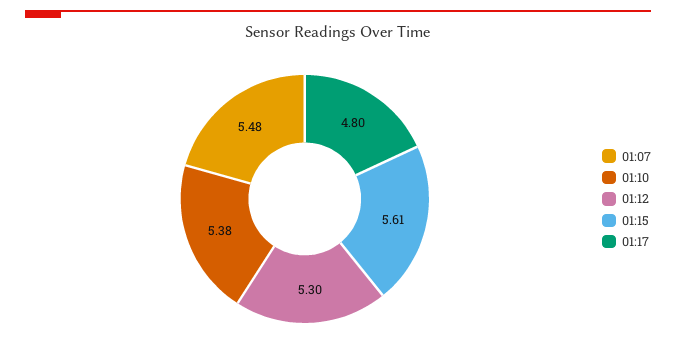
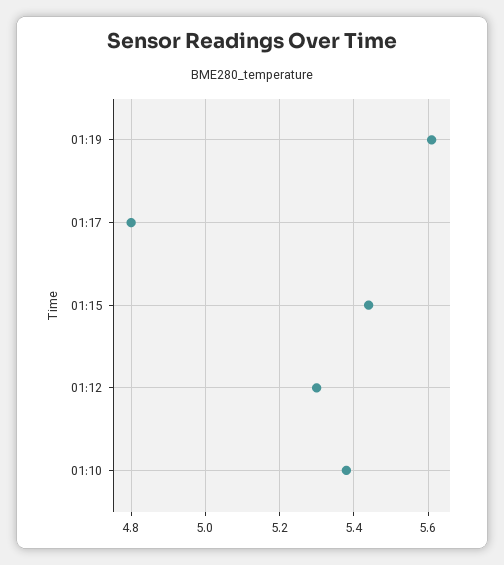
01:07: 5.48 -> none
01:15: 5.61 -> 5.45
01:19: none -> 5.6

